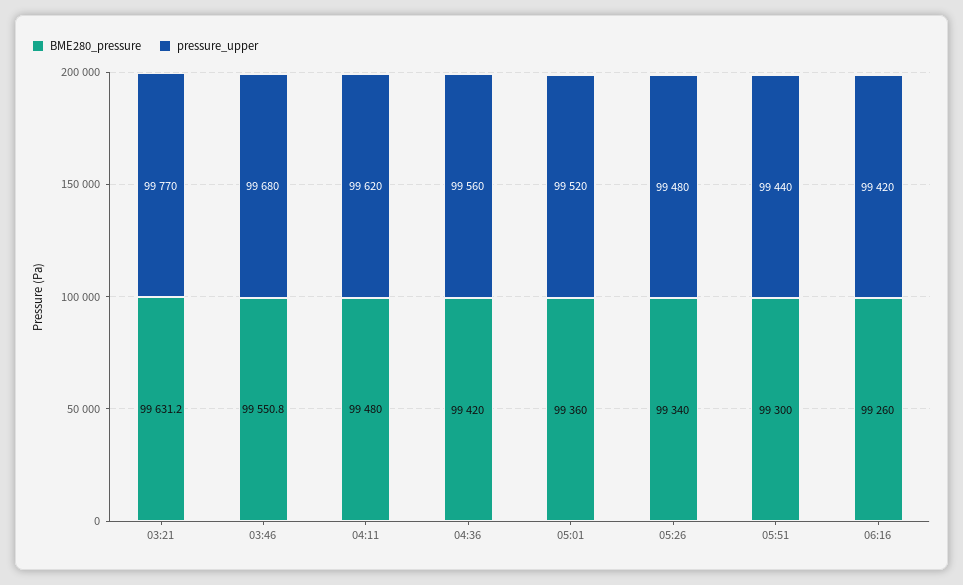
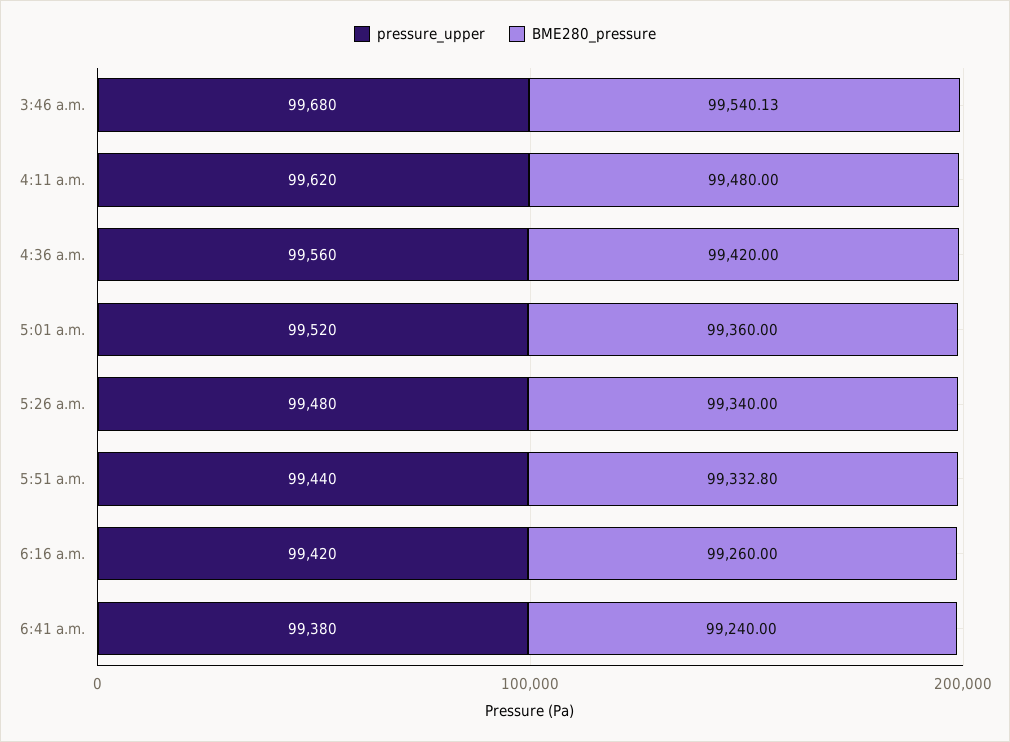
BME280_pressure, 03:21: 99631.2 -> none
pressure_upper, 03:21: 99770 -> none
BME280_pressure, 03:46: 99550.8 -> 99540.13
BME280_pressure, 05:51: 99300 -> 99332.8
pressure_upper, 6:41 a.m.: none -> 99380
BME280_pressure, 6:41 a.m.: none -> 99240

